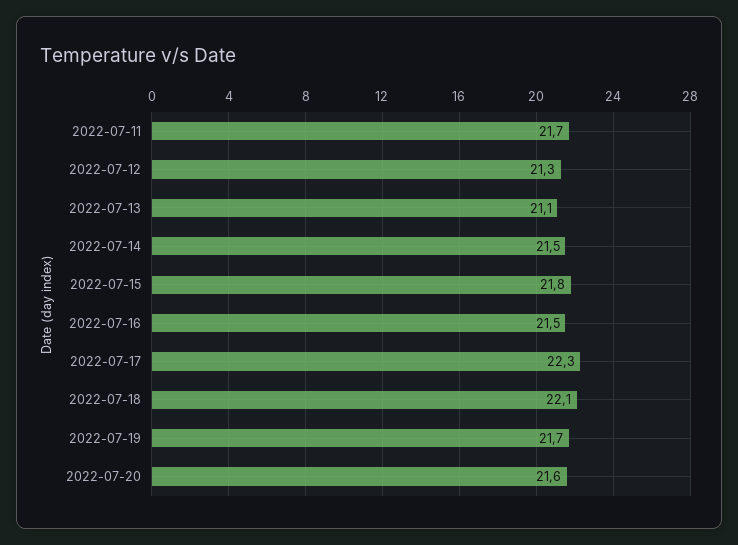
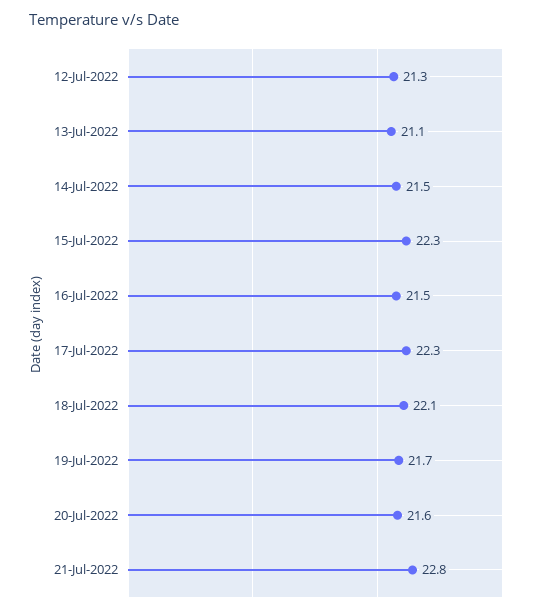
2022-07-11: 21.7 -> none
2022-07-15: 21.8 -> 22.3
21-Jul-2022: none -> 22.8

